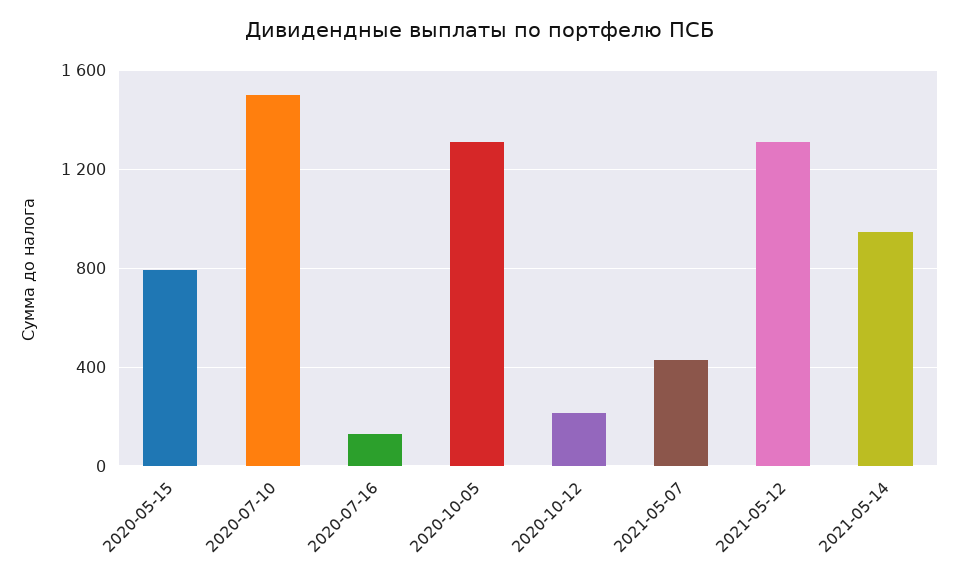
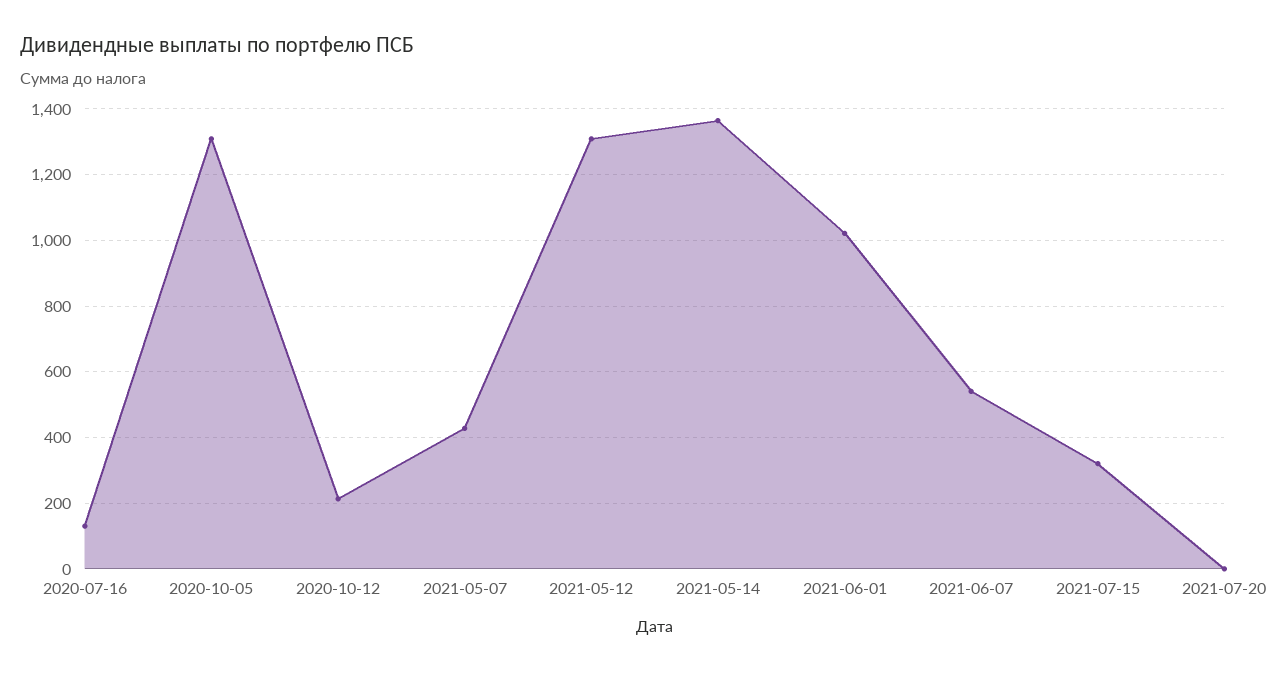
2020-05-15: 800 -> none
2020-07-10: 1500 -> none
2021-05-14: 950 -> 1360
2021-06-01: none -> 1020
2021-06-07: none -> 540
2021-07-15: none -> 320
2021-07-20: none -> 0

